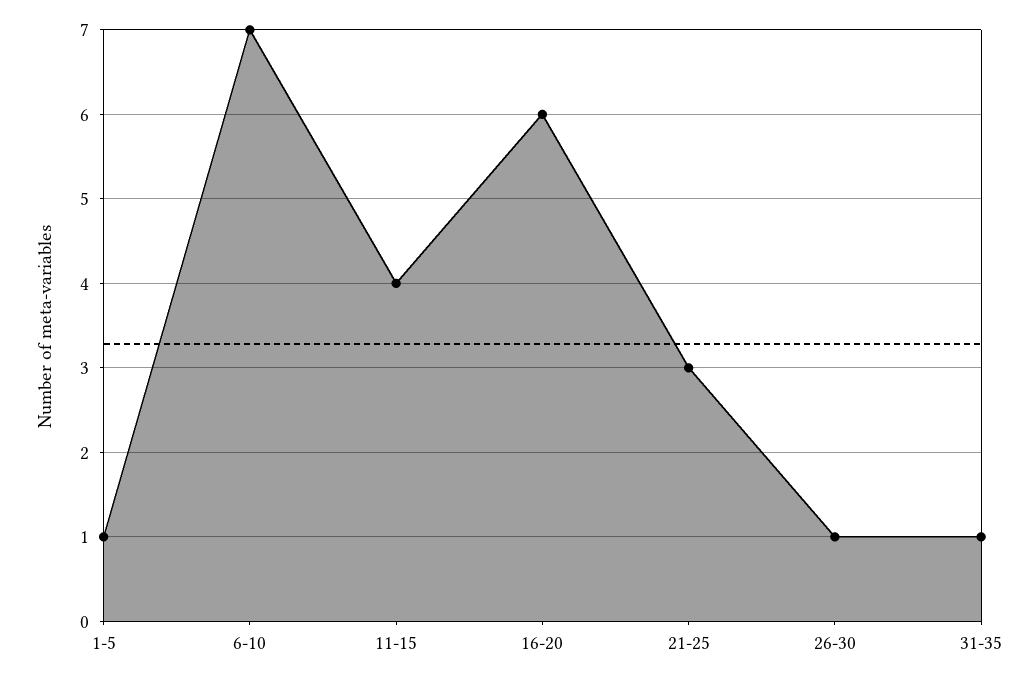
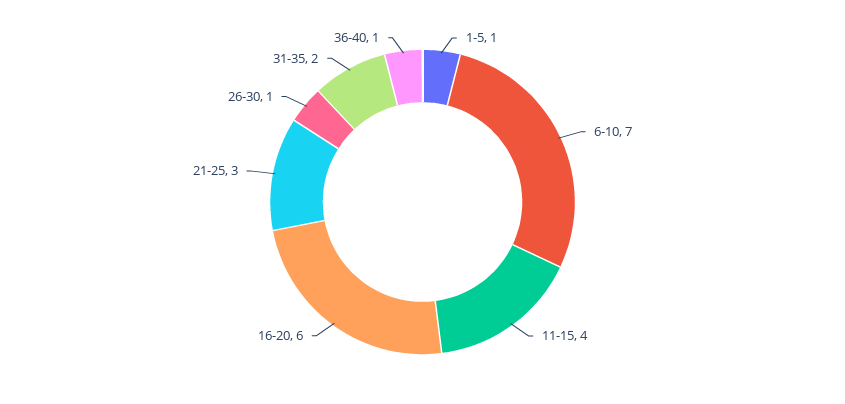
31-35: 1 -> 2
36-40: none -> 1

